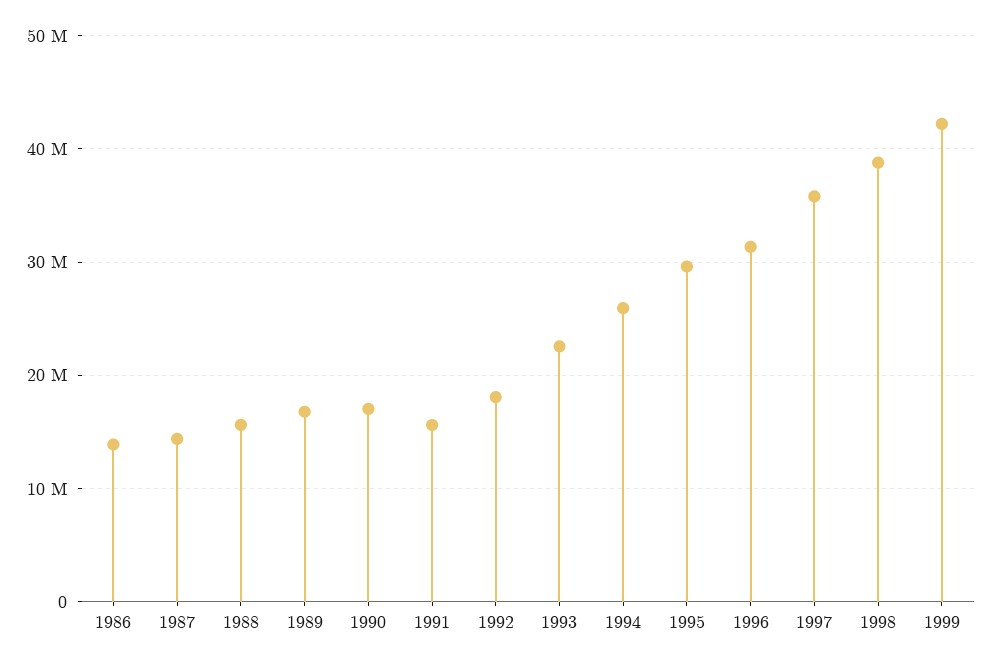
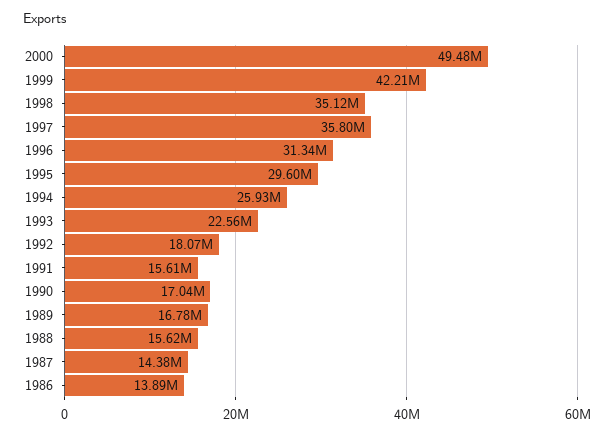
1998: 39000000 -> 35120000
2000: none -> 49480000

